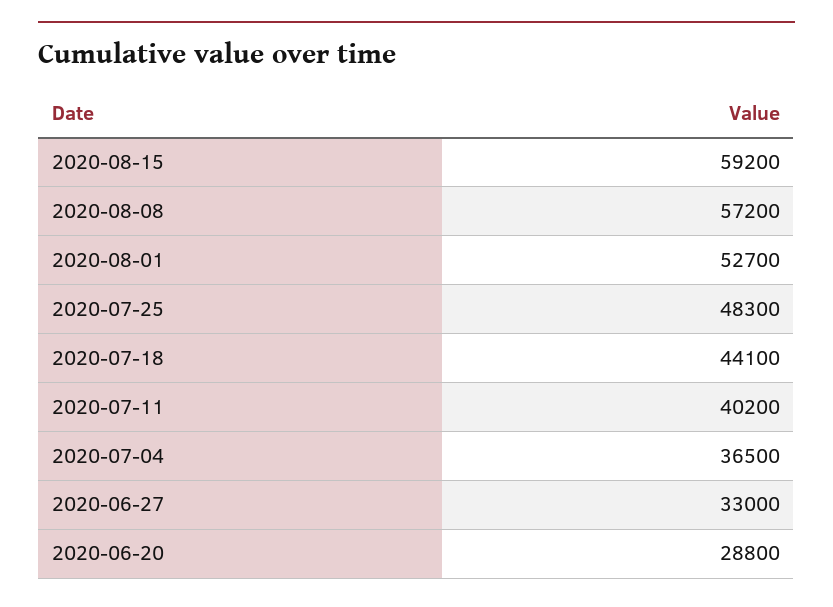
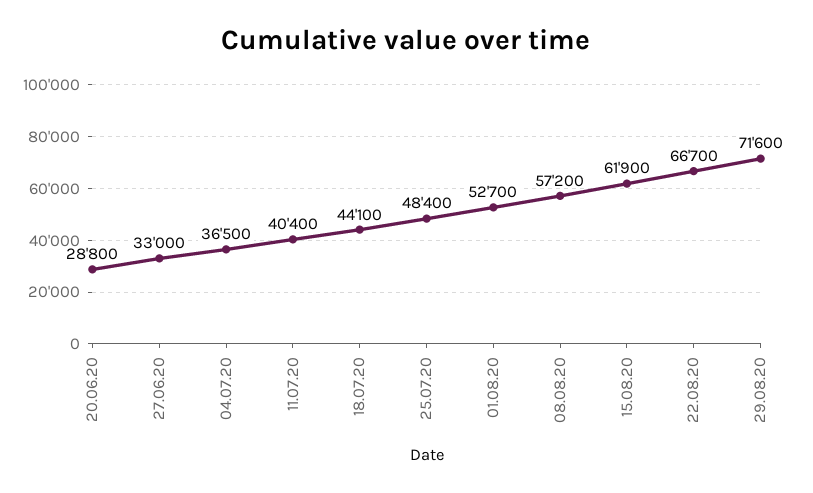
2020-08-15: 59200 -> 61900
2020-07-25: 48300 -> 48400
2020-07-11: 40200 -> 40400
22.08.20: none -> 66700
29.08.20: none -> 71600

